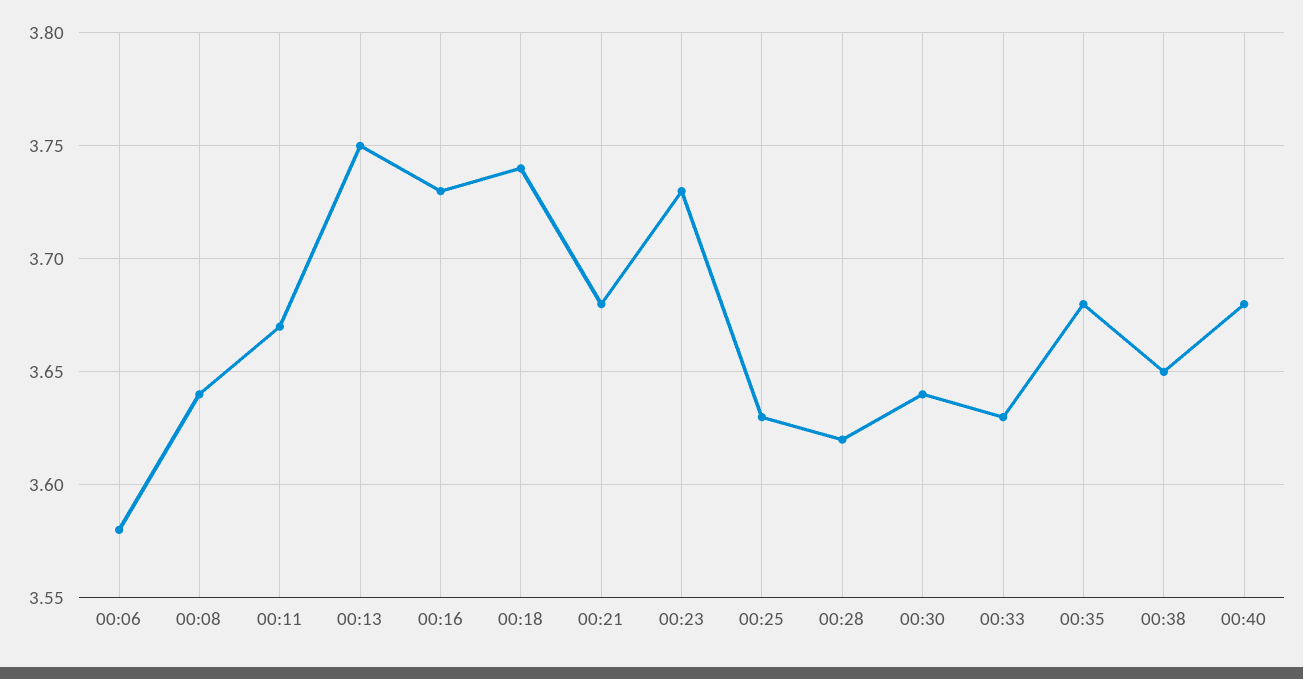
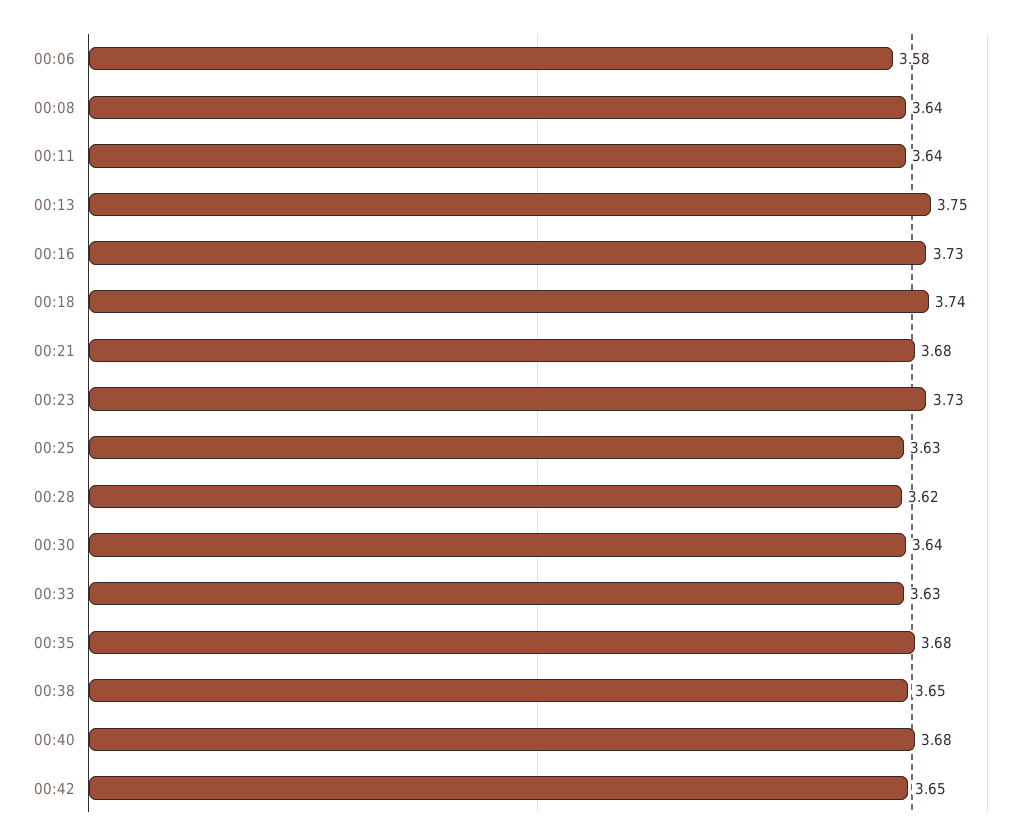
00:11: 3.67 -> 3.64
00:42: none -> 3.65

